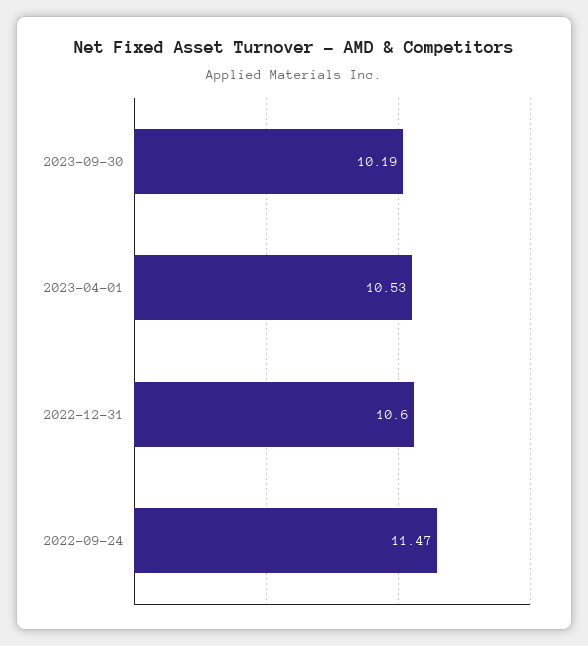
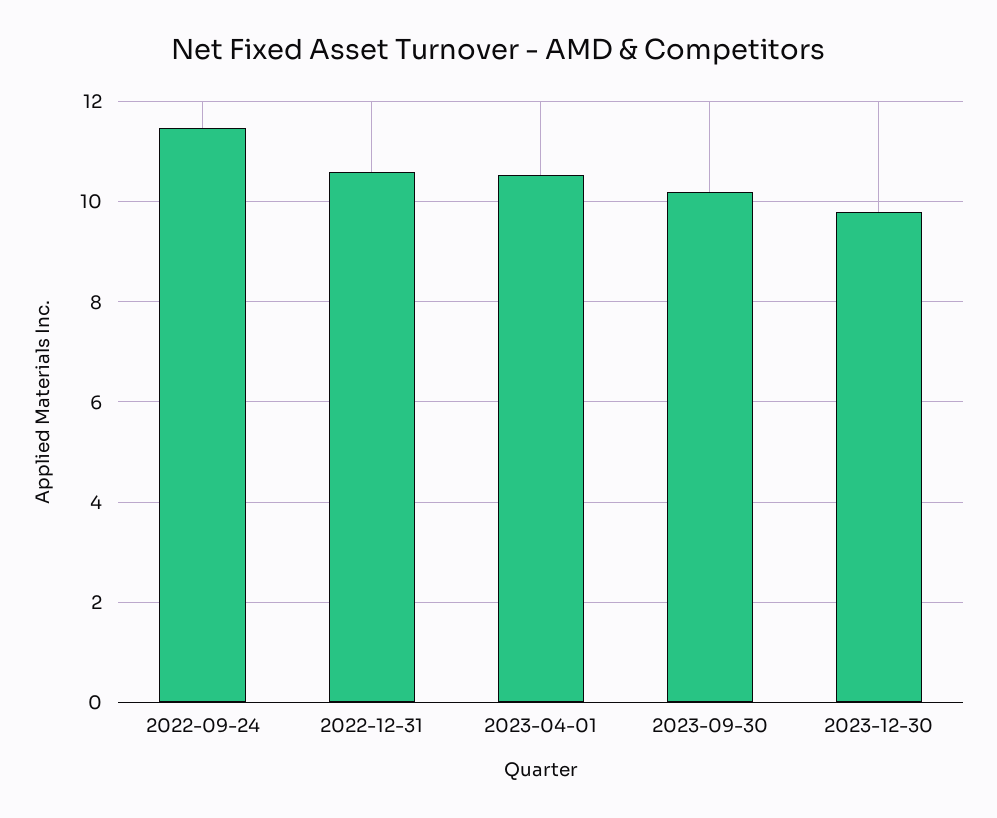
2023-12-30: none -> 9.8

